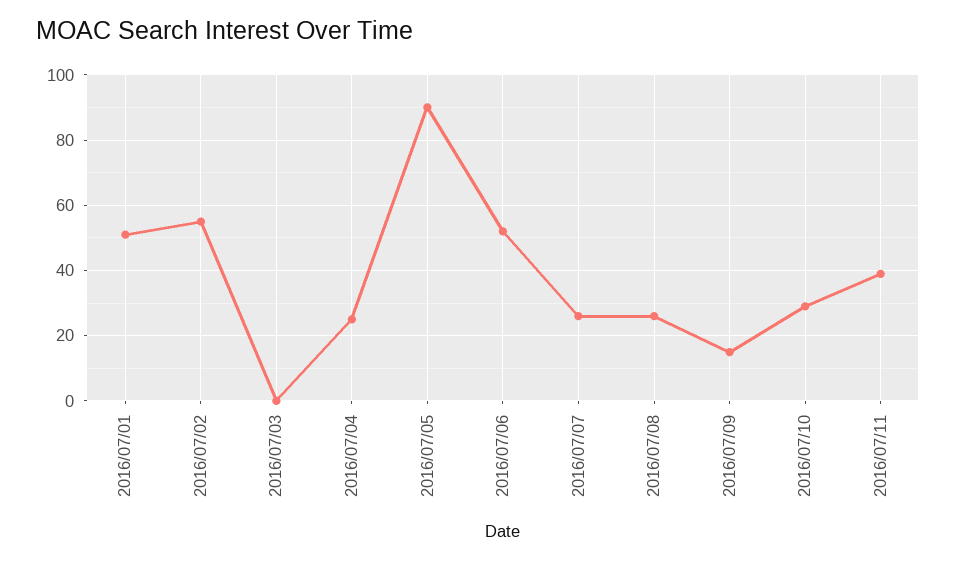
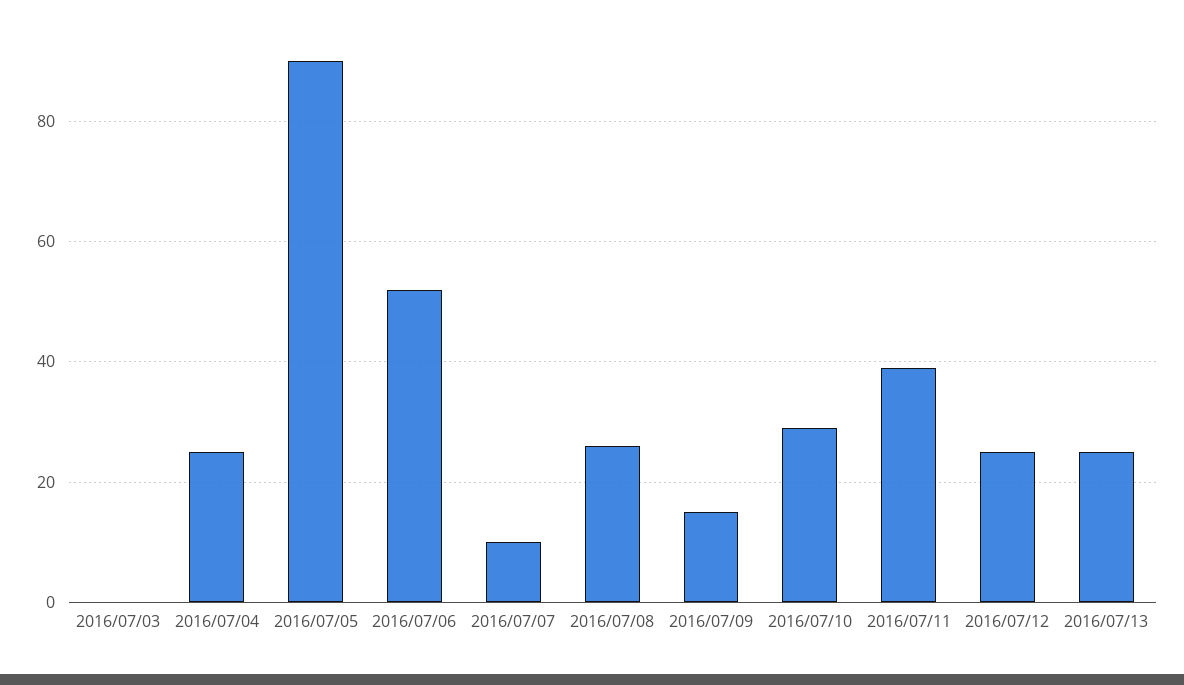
2016/07/01: 50 -> none
2016/07/02: 55 -> none
2016/07/07: 25 -> 10
2016/07/12: none -> 25
2016/07/13: none -> 25

